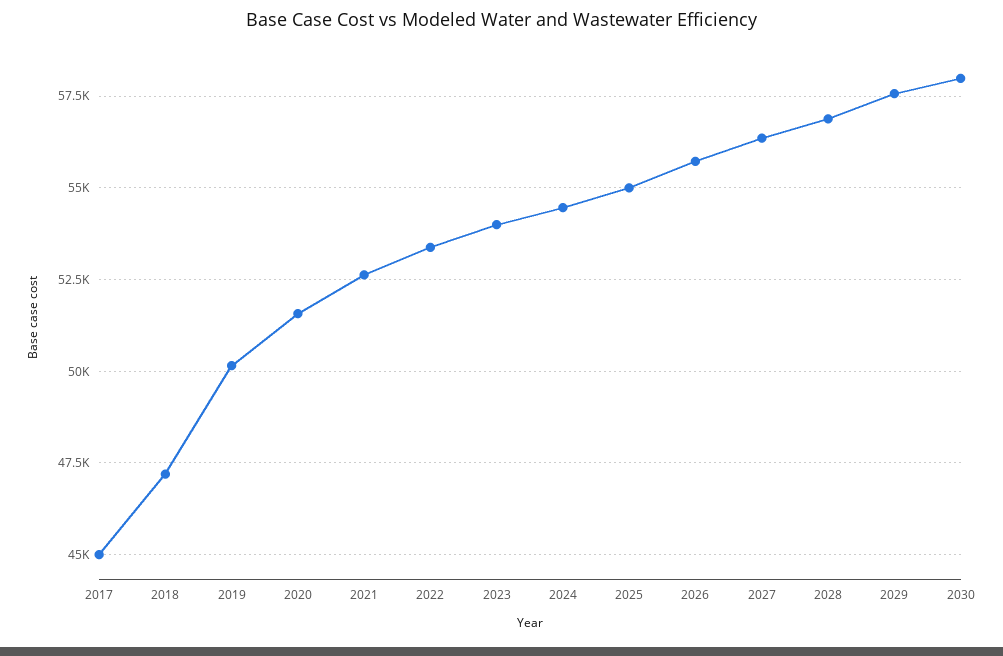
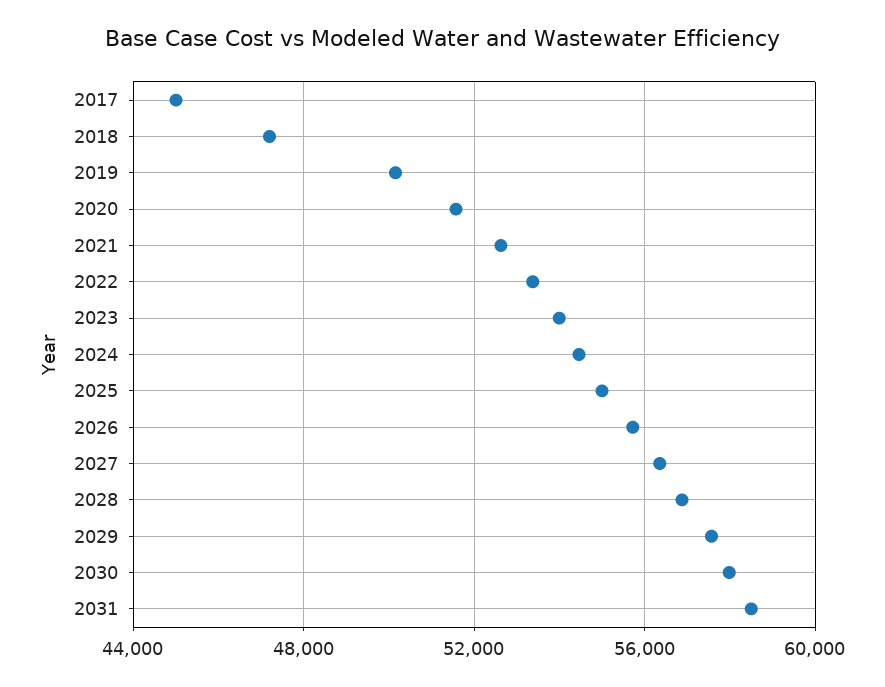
2031: none -> 58500

